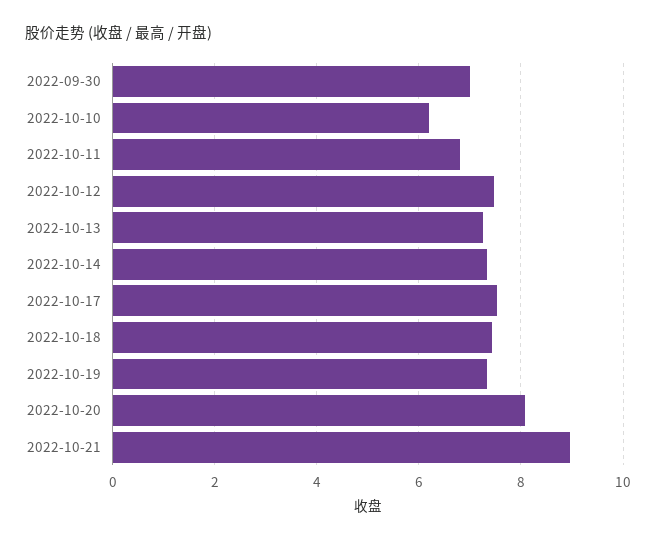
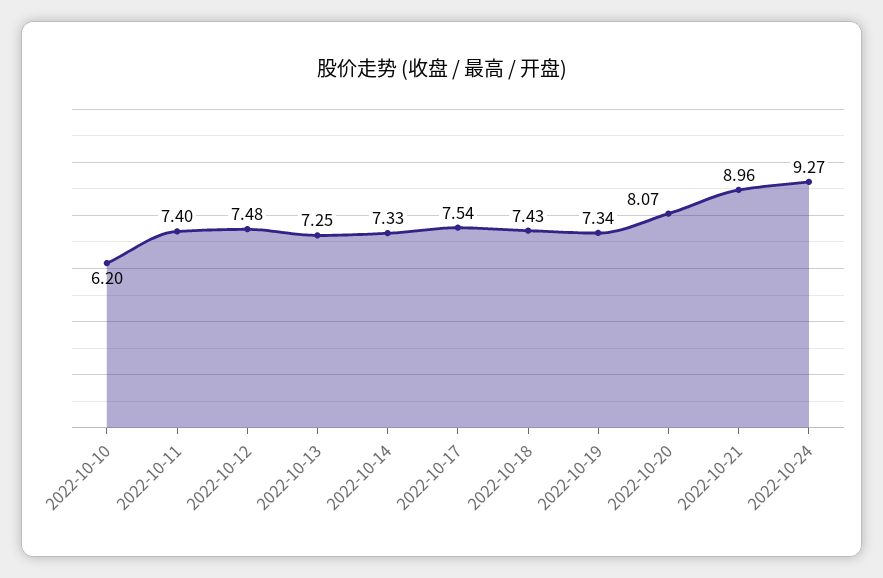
2022-09-30: 7 -> none
2022-10-11: 6.8 -> 7.4
2022-10-24: none -> 9.27

